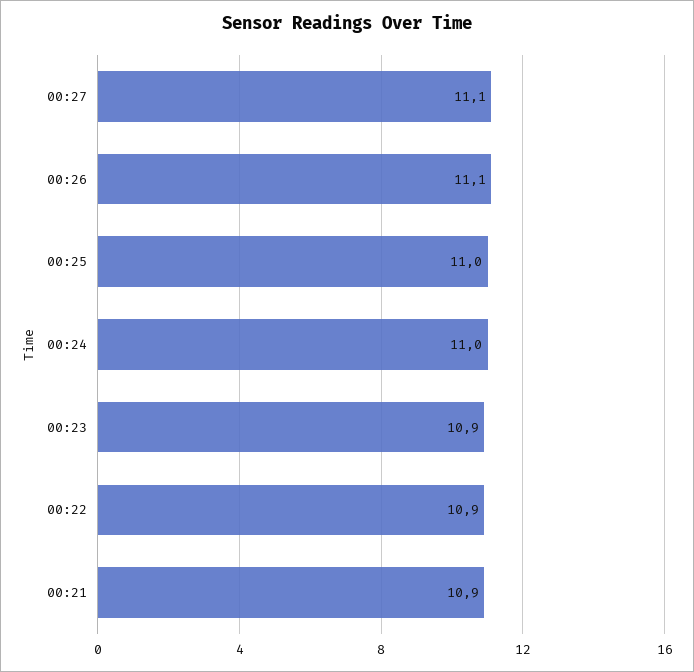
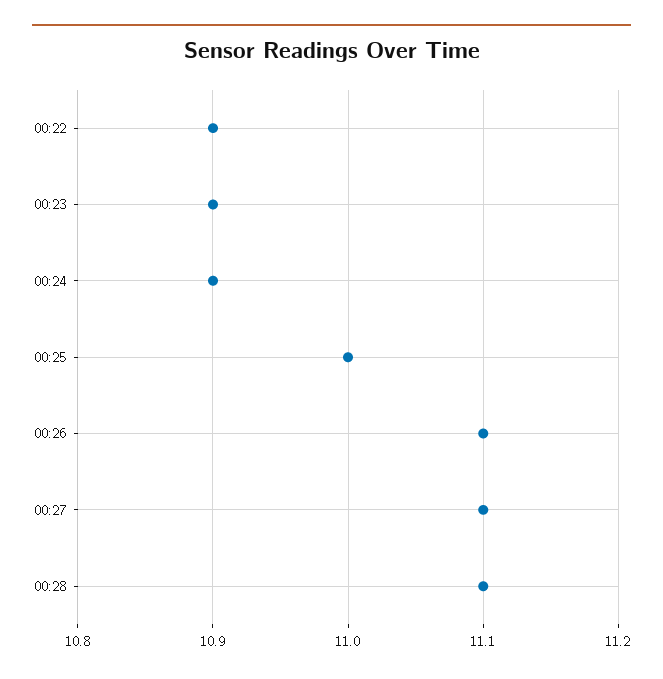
00:24: 11 -> 10.9
00:21: 10.9 -> none
00:28: none -> 11.1

